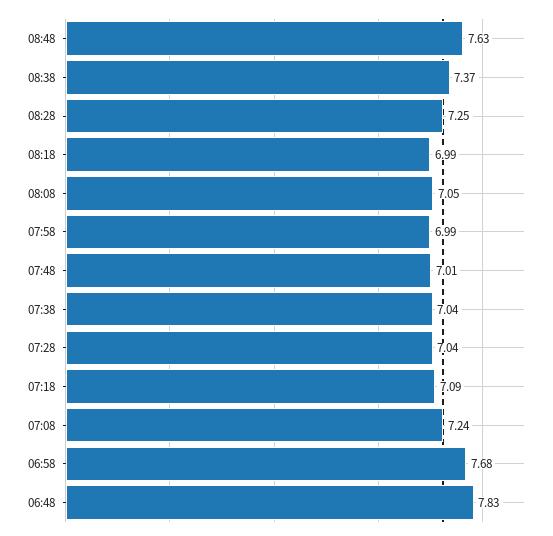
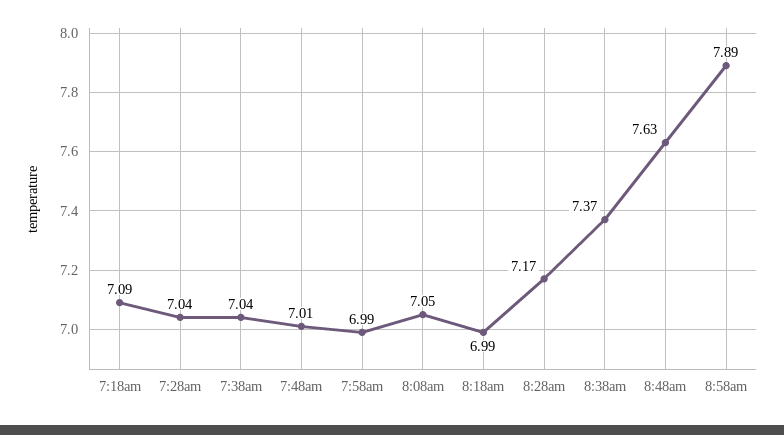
08:28: 7.25 -> 7.17
07:08: 7.24 -> none
06:58: 7.68 -> none
06:48: 7.83 -> none
8:58am: none -> 7.89

